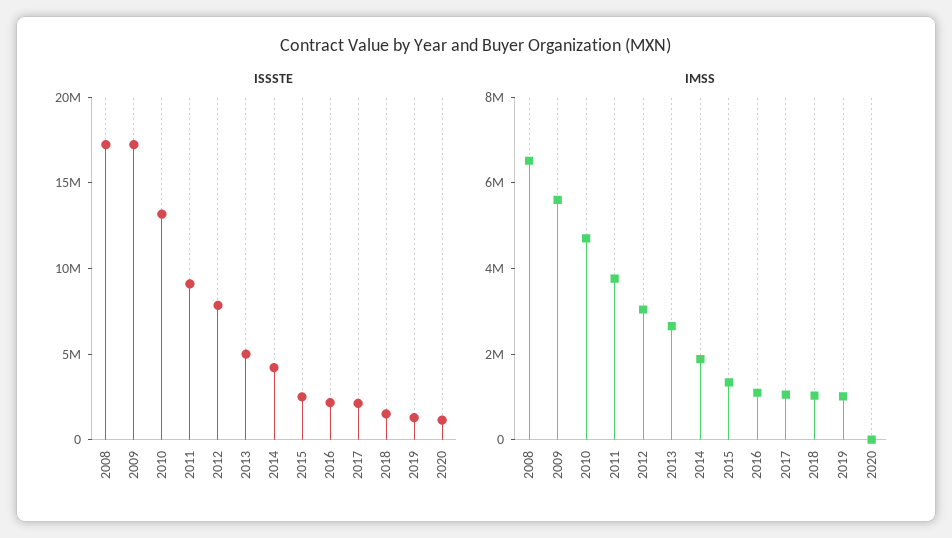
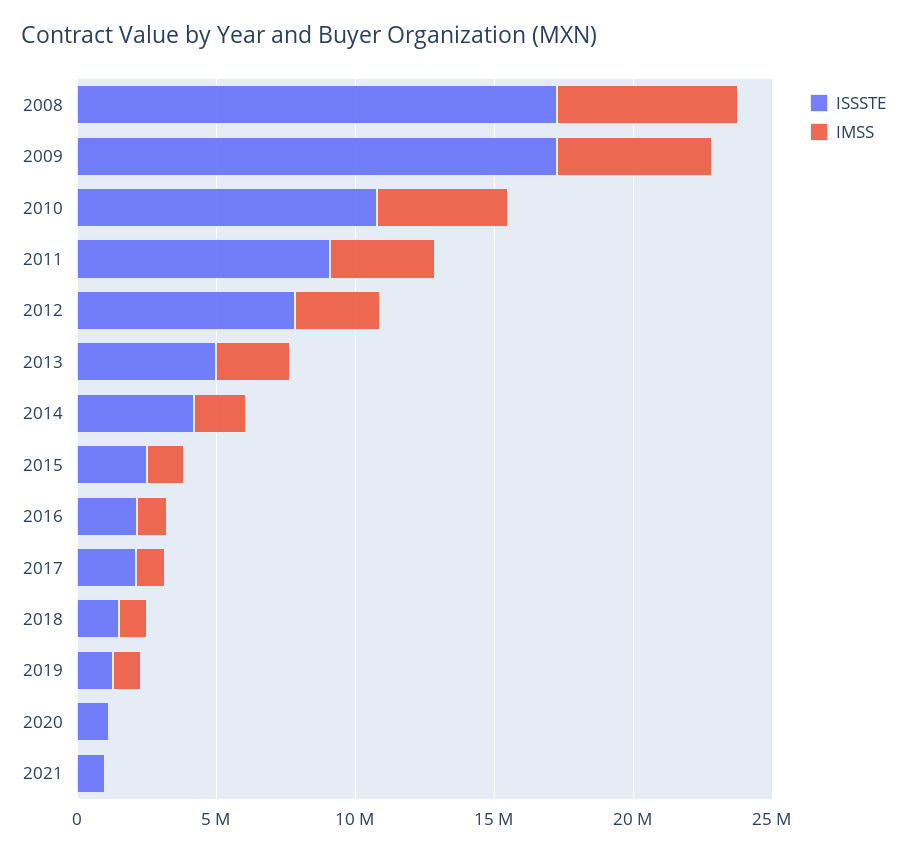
ISSSTE, 2010: 13000000 -> 11000000
ISSSTE, 2021: none -> 1000000
IMSS, 2021: none -> 0

